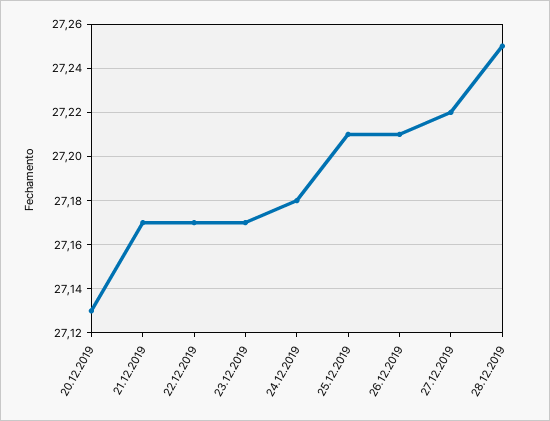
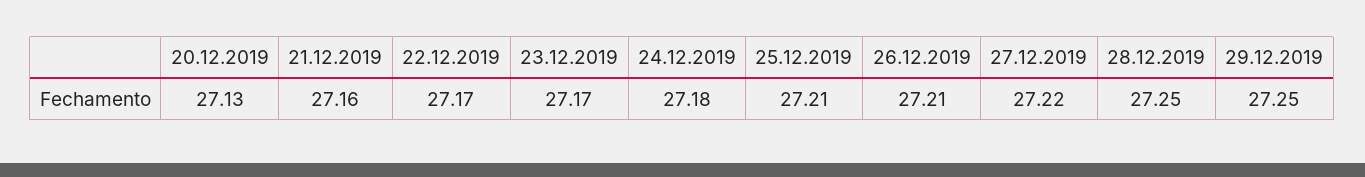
21.12.2019: 27.17 -> 27.16
29.12.2019: none -> 27.25

